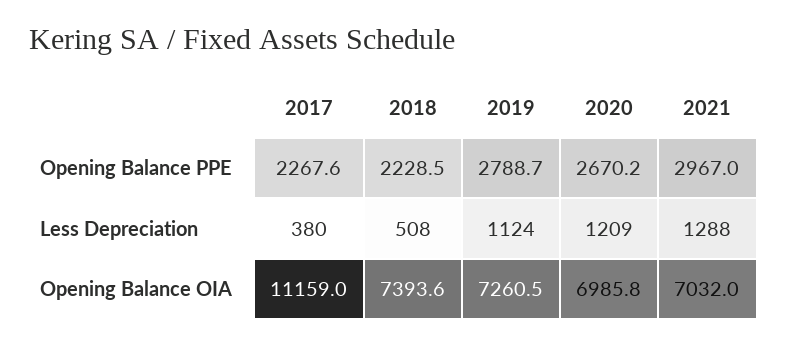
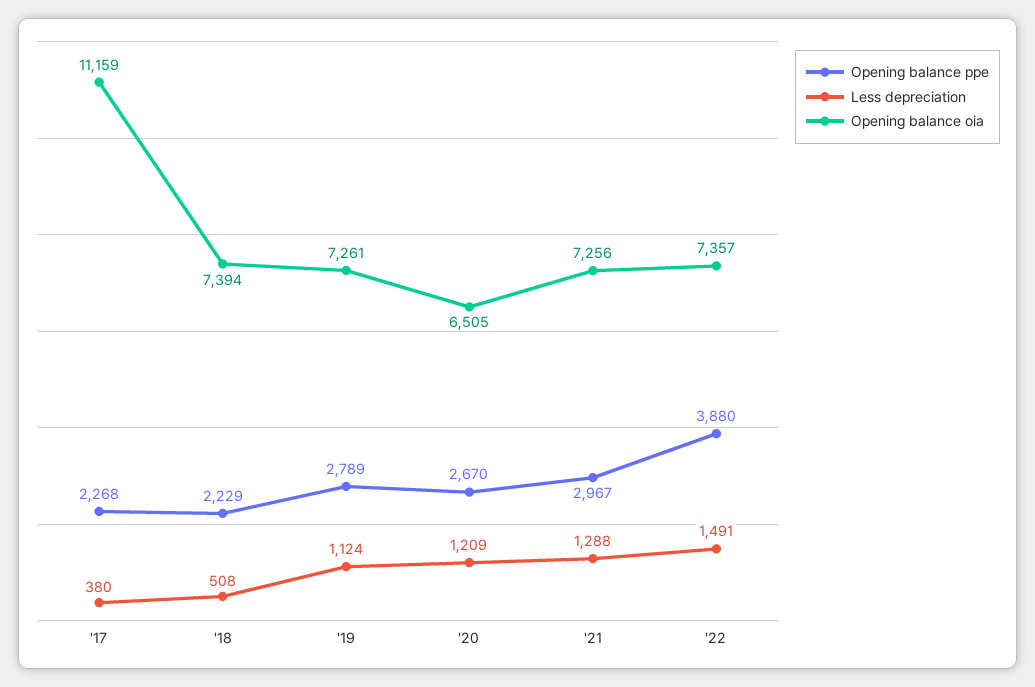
Opening Balance OIA, 2020: 6985.8 -> 6505
Opening Balance OIA, 2021: 7032 -> 7256
Opening Balance PPE, '22: none -> 3880
Less Depreciation, '22: none -> 1491
Opening Balance OIA, '22: none -> 7357

